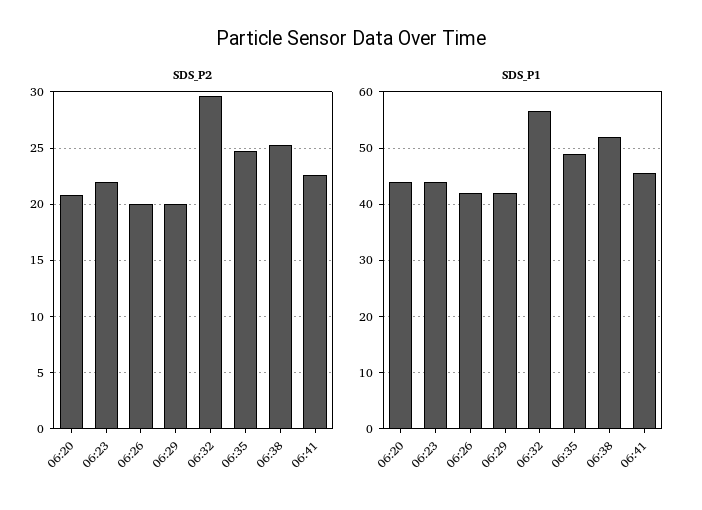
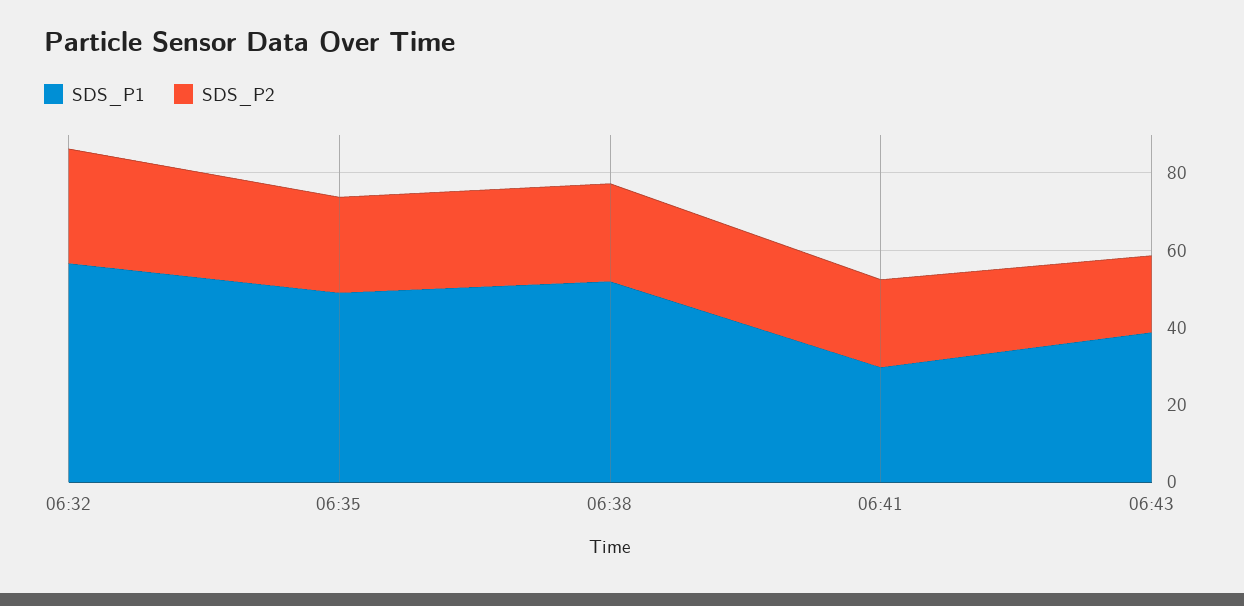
SDS_P2, 06:20: 21 -> none
SDS_P2, 06:23: 22 -> none
SDS_P2, 06:26: 20 -> none
SDS_P2, 06:29: 20 -> none
SDS_P1, 06:20: 44 -> none
SDS_P1, 06:23: 44 -> none
SDS_P1, 06:26: 42 -> none
SDS_P1, 06:29: 42 -> none
SDS_P1, 06:41: 46 -> 30
SDS_P1, 06:43: none -> 40
SDS_P2, 06:43: none -> 20

